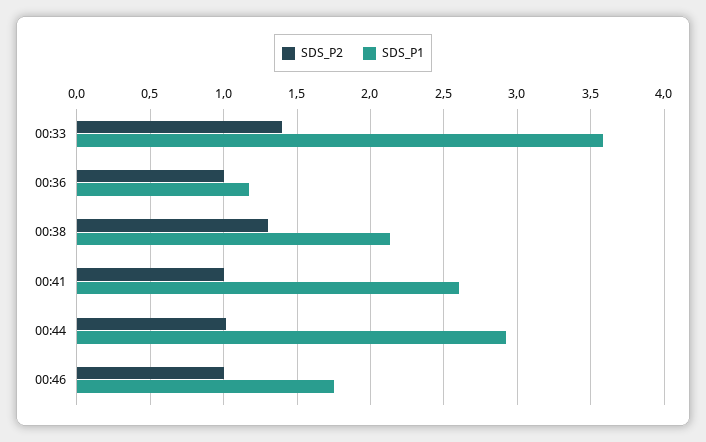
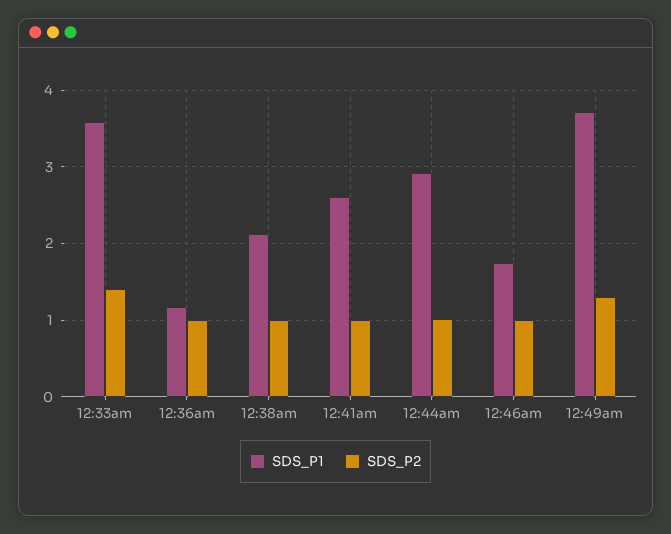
SDS_P2, 00:38: 1.3 -> 1
SDS_P1, 12:49am: none -> 3.7
SDS_P2, 12:49am: none -> 1.3

